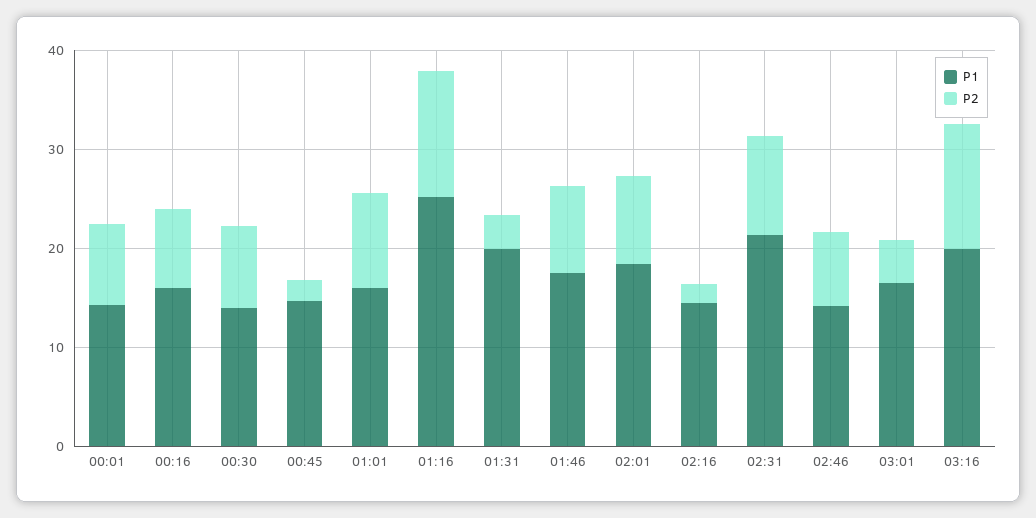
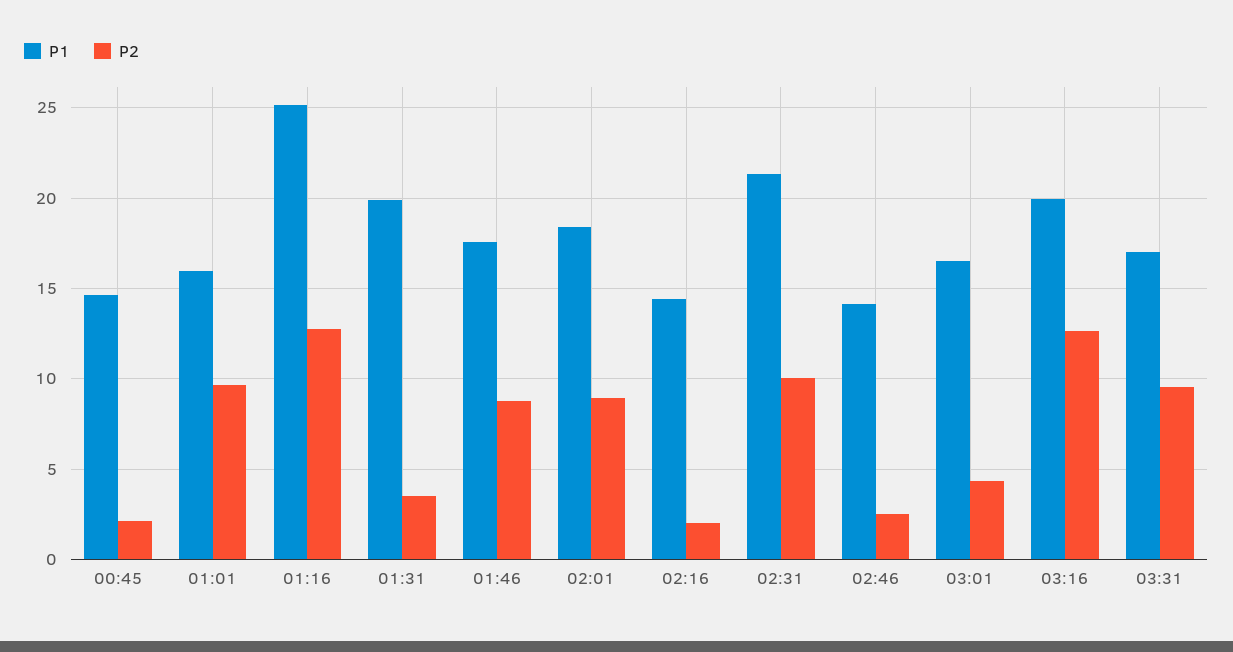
P1, 00:01: 14 -> none
P2, 00:01: 8 -> none
P1, 00:16: 16 -> none
P2, 00:16: 8 -> none
P1, 00:30: 14 -> none
P2, 00:30: 8 -> none
P2, 02:46: 8 -> 2.5
P1, 03:31: none -> 17
P2, 03:31: none -> 9.5

